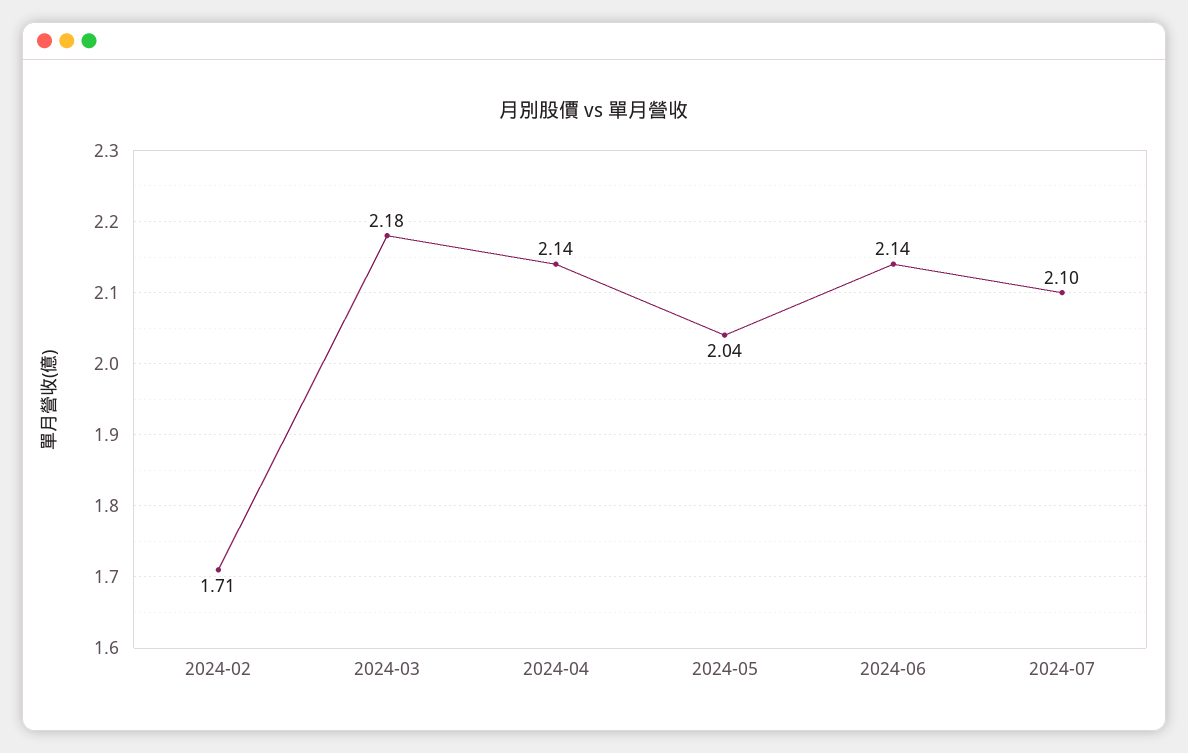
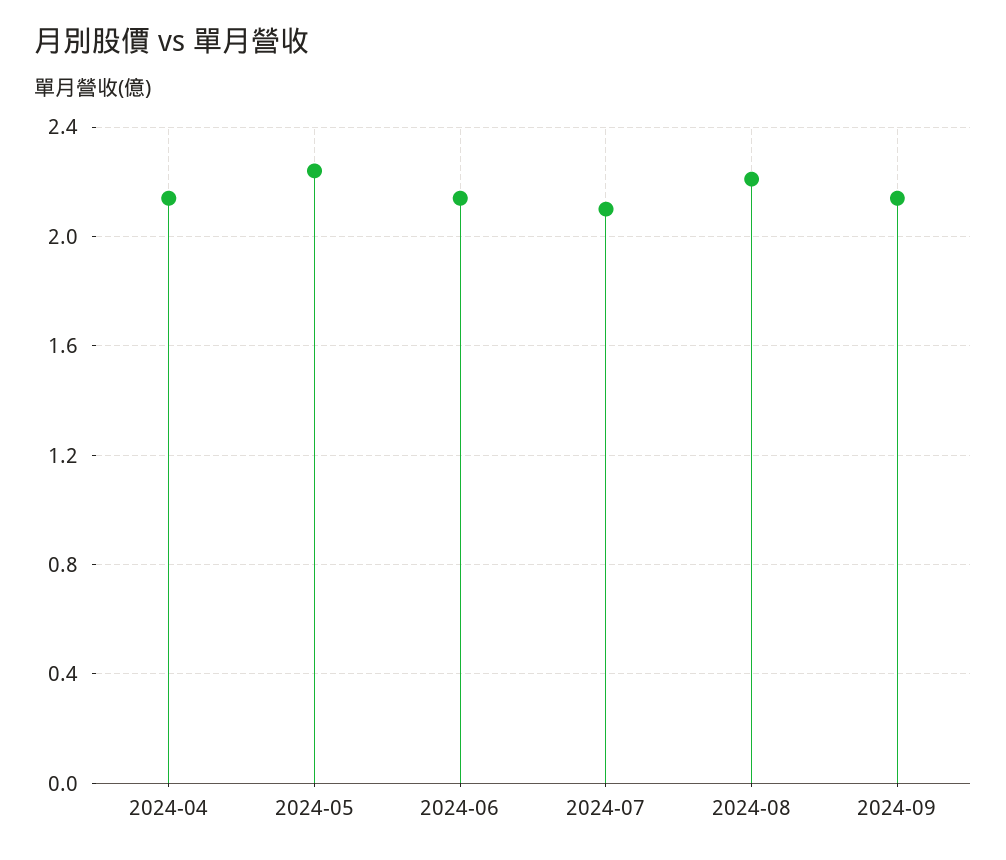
2024-02: 1.71 -> none
2024-03: 2.18 -> none
2024-05: 2.04 -> 2.25
2024-08: none -> 2.2
2024-09: none -> 2.15

